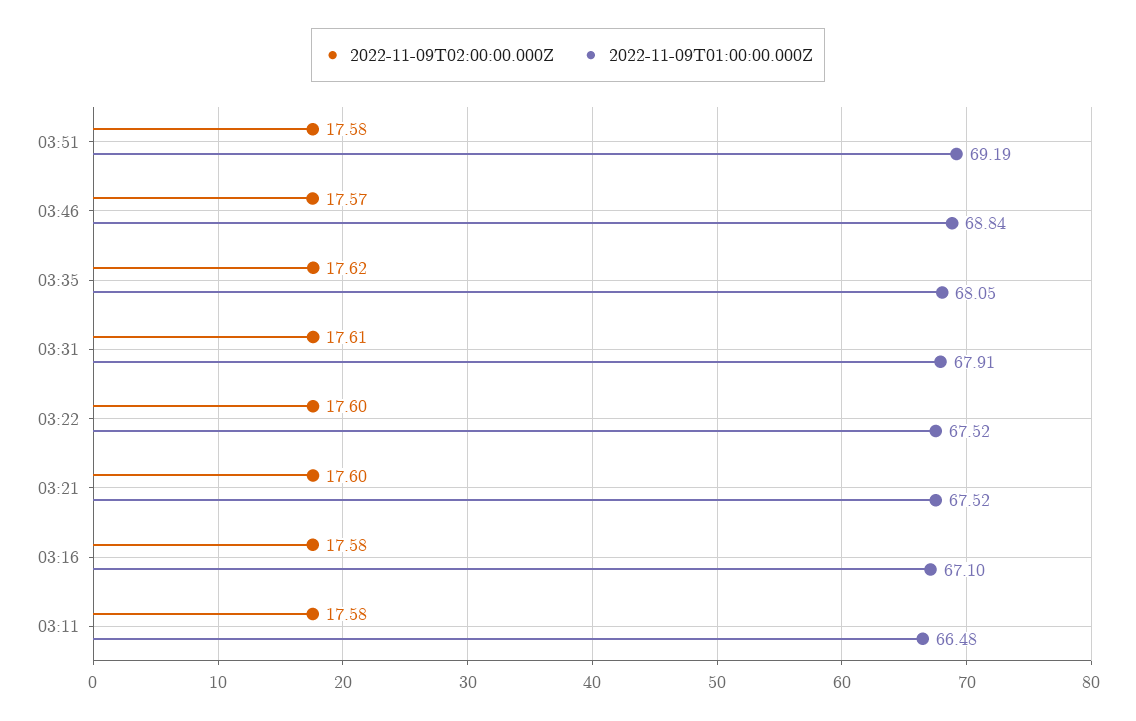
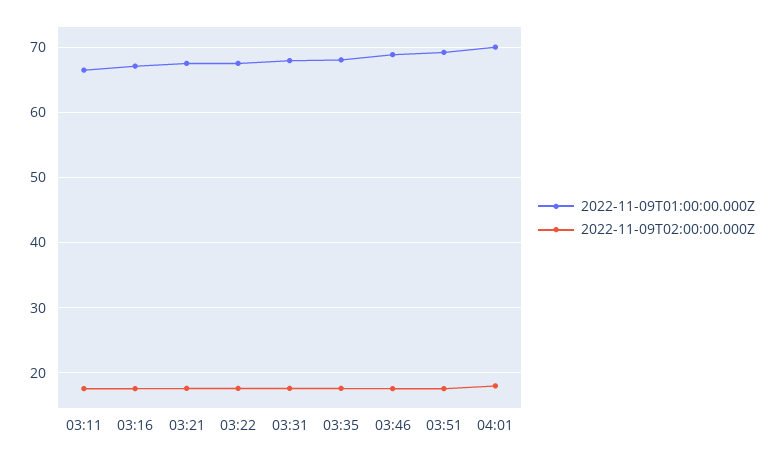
2022-11-09T01:00:00.000Z, 04:01: none -> 70
2022-11-09T02:00:00.000Z, 04:01: none -> 18

